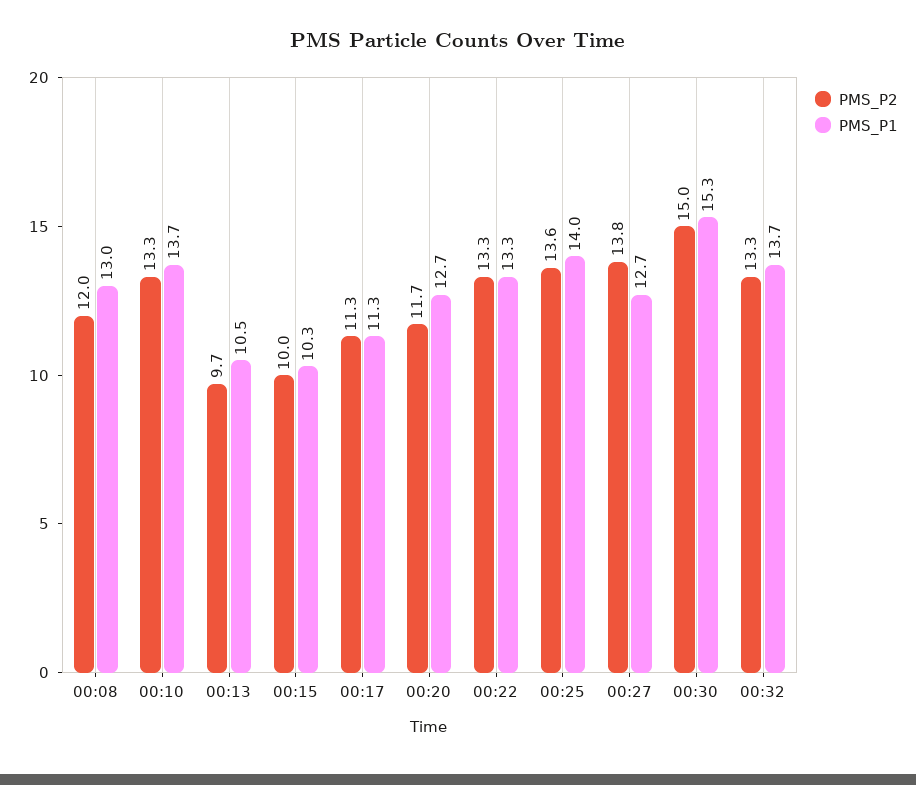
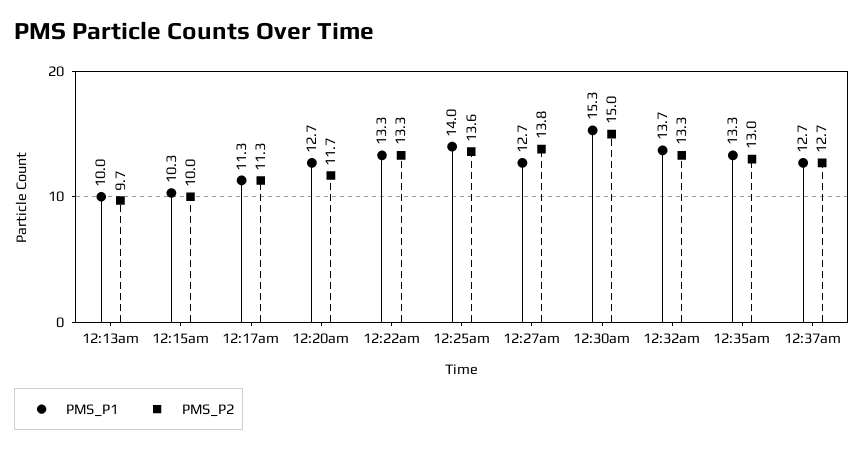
PMS_P2, 00:08: 12 -> none
PMS_P1, 00:08: 13 -> none
PMS_P2, 00:10: 13.3 -> none
PMS_P1, 00:10: 13.7 -> none
PMS_P1, 00:13: 10.5 -> 10
PMS_P1, 12:35am: none -> 13.3
PMS_P2, 12:35am: none -> 13
PMS_P1, 12:37am: none -> 12.7
PMS_P2, 12:37am: none -> 12.7

